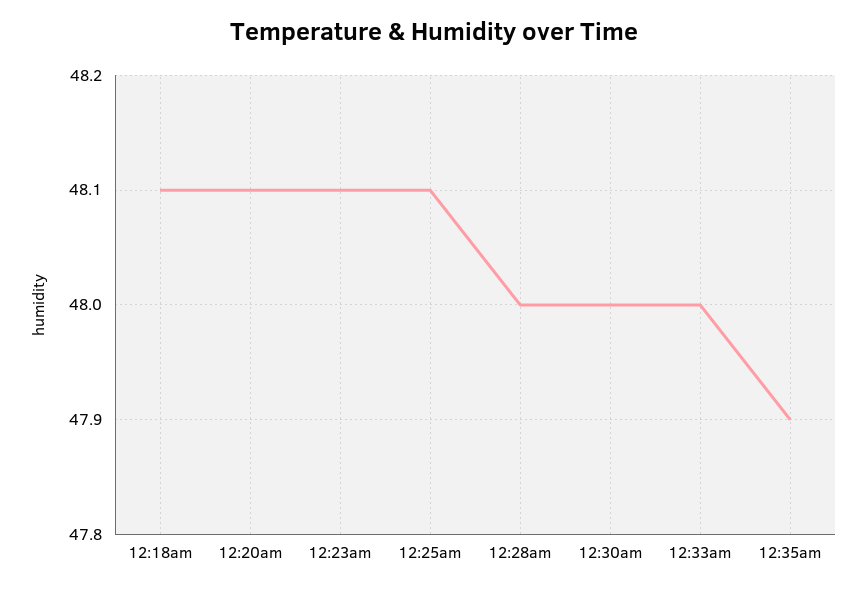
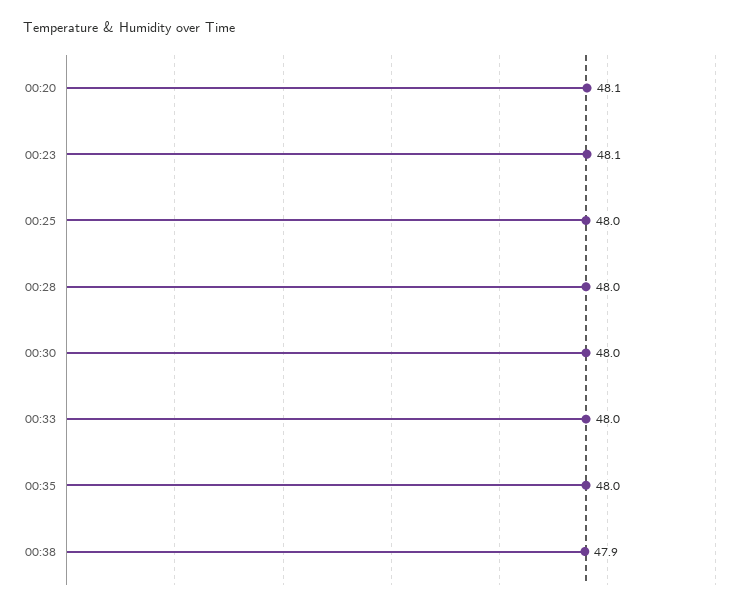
12:18am: 48.1 -> none
12:25am: 48.1 -> 48
12:35am: 47.9 -> 48
00:38: none -> 47.9

